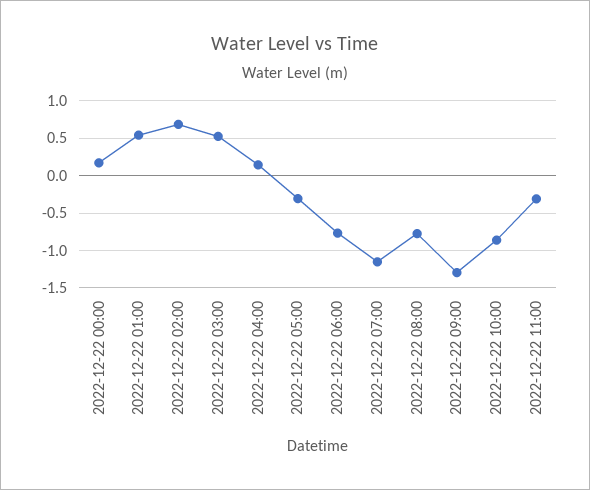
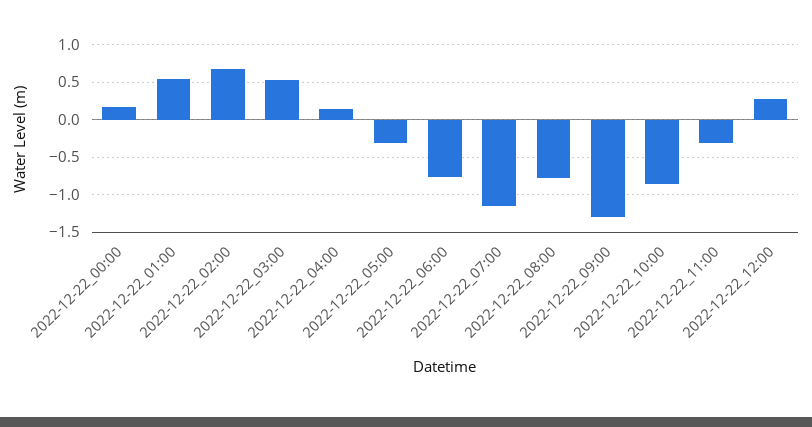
2022-12-22_12:00: none -> 0.3

